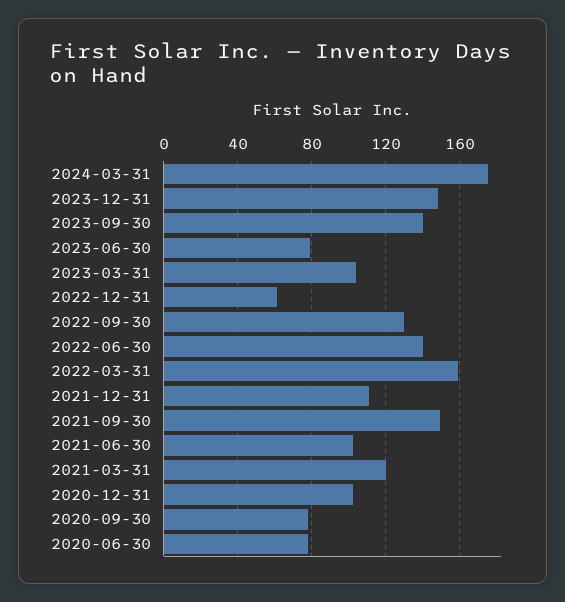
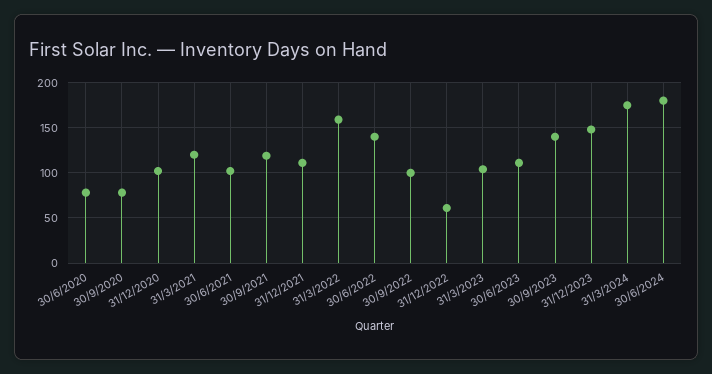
2023-06-30: 80 -> 110
2022-09-30: 130 -> 100
2021-09-30: 150 -> 120
30/6/2024: none -> 180

